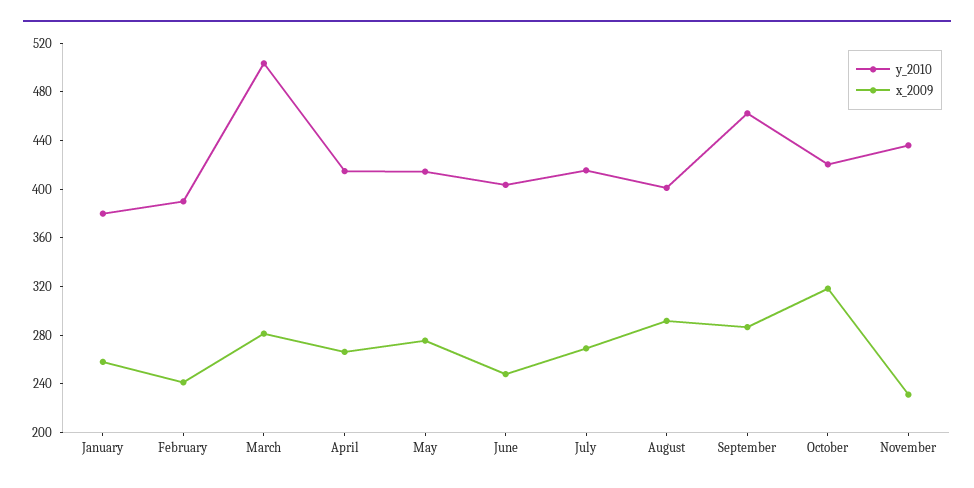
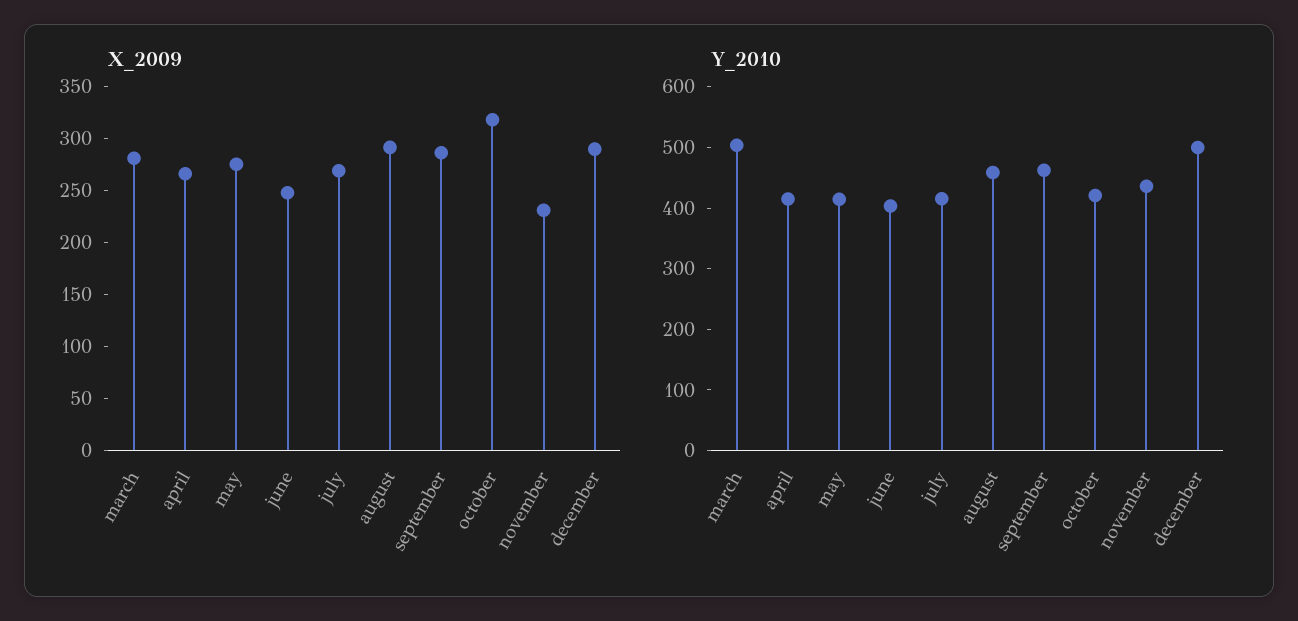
y_2010, January: 380 -> none
x_2009, January: 260 -> none
y_2010, February: 390 -> none
x_2009, February: 240 -> none
y_2010, August: 400 -> 460
x_2009, december: none -> 290
y_2010, december: none -> 500

